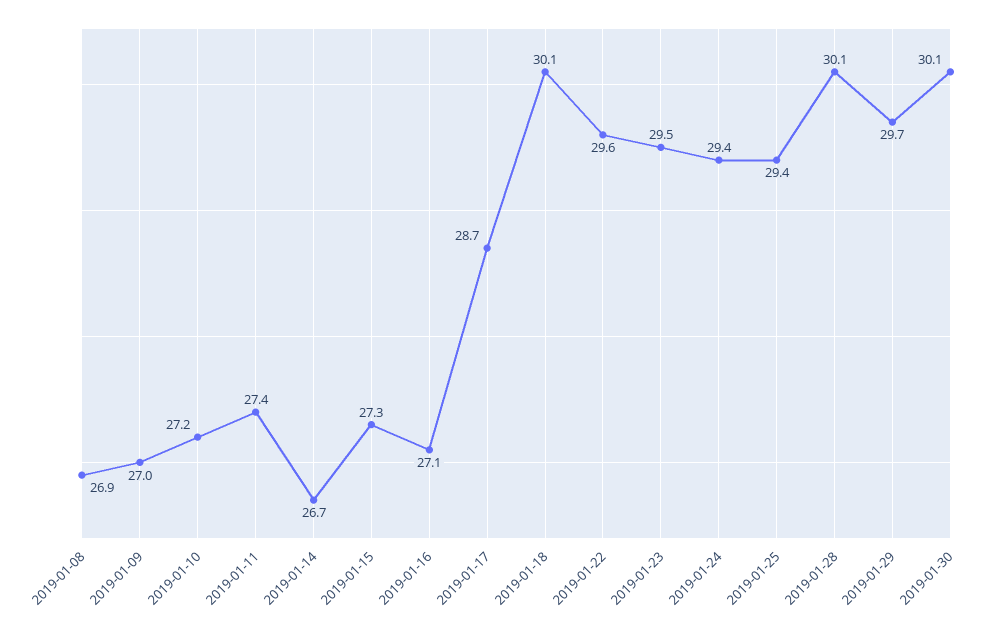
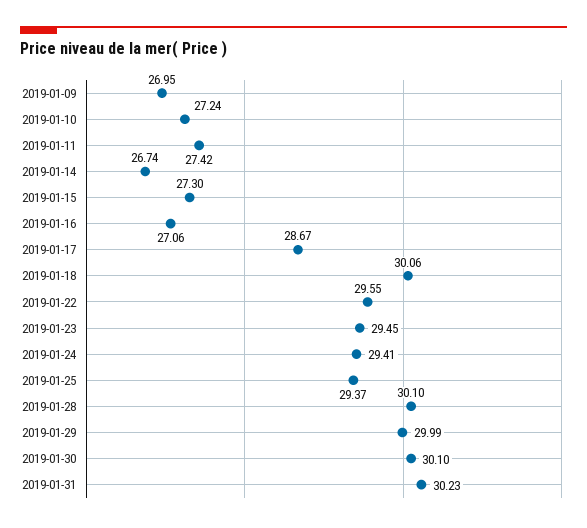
2019-01-08: 26.9 -> none
2019-01-29: 29.7 -> 29.99
2019-01-31: none -> 30.23

